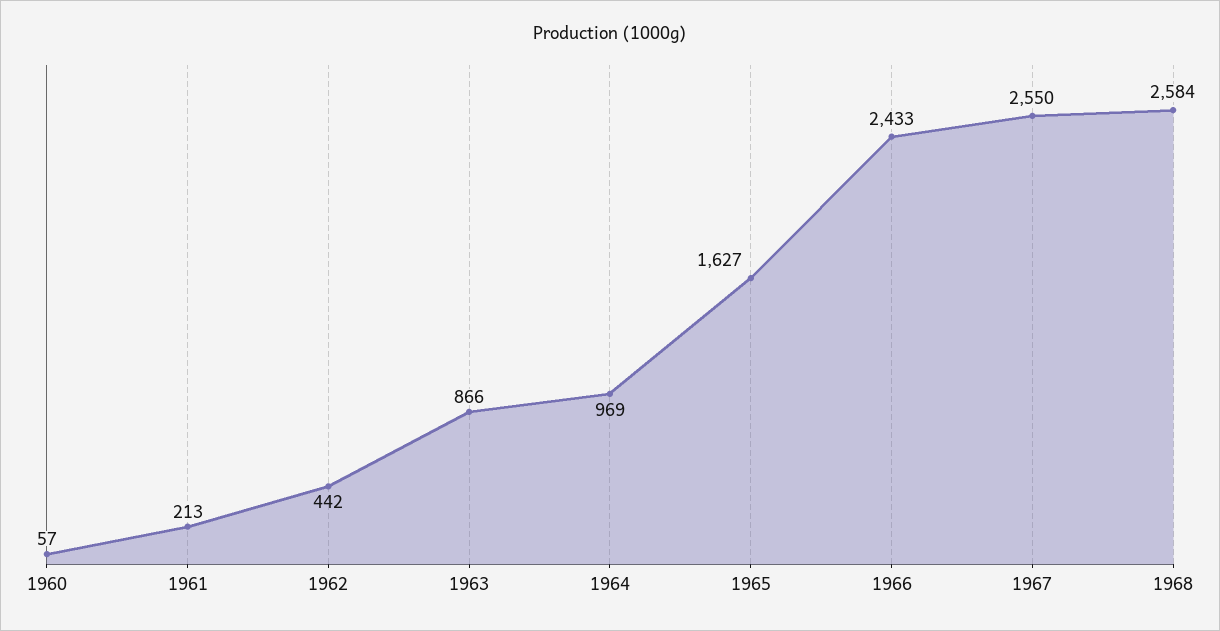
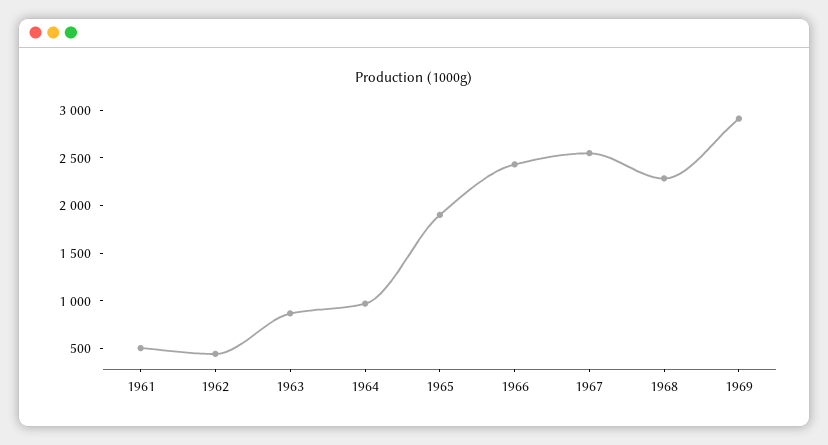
1960: 57 -> none
1961: 213 -> 500
1965: 1627 -> 1900
1968: 2584 -> 2300
1969: none -> 2900

